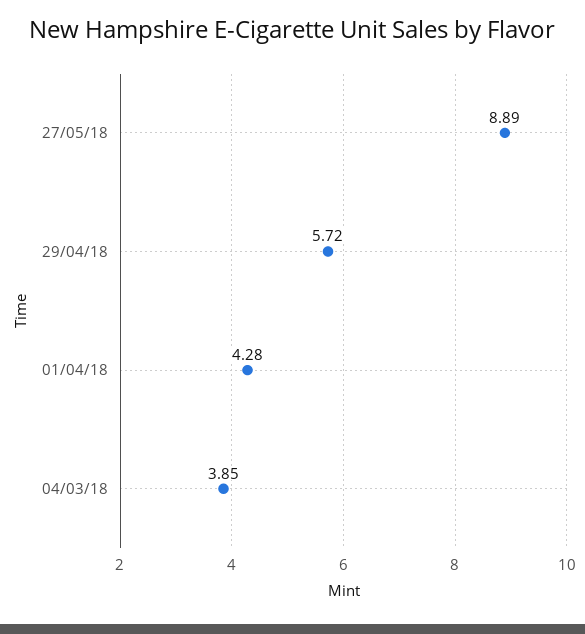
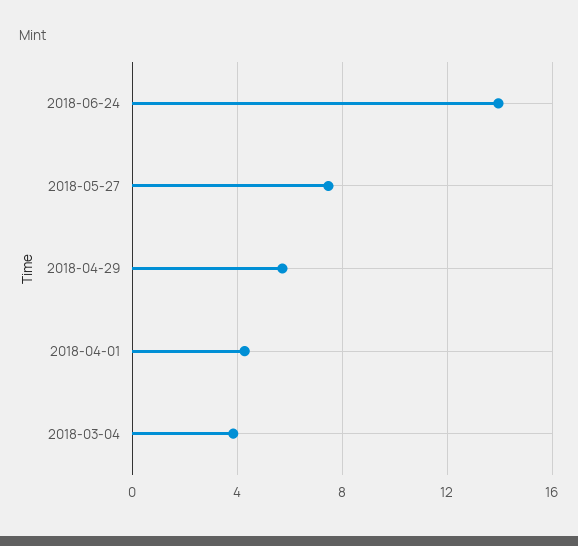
27/05/18: 8.89 -> 7.5
2018-06-24: none -> 14

